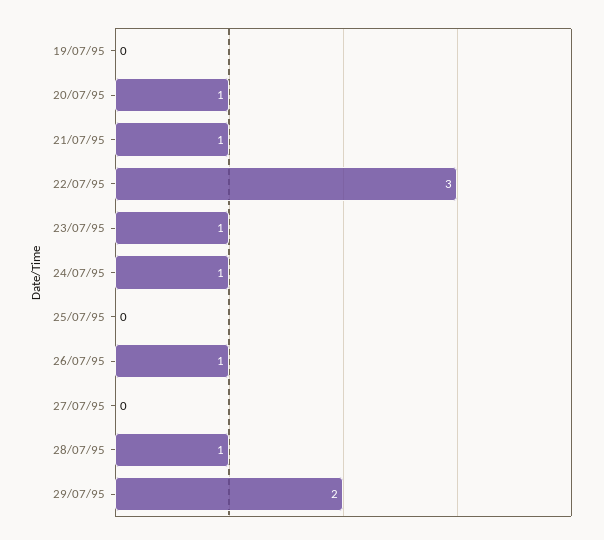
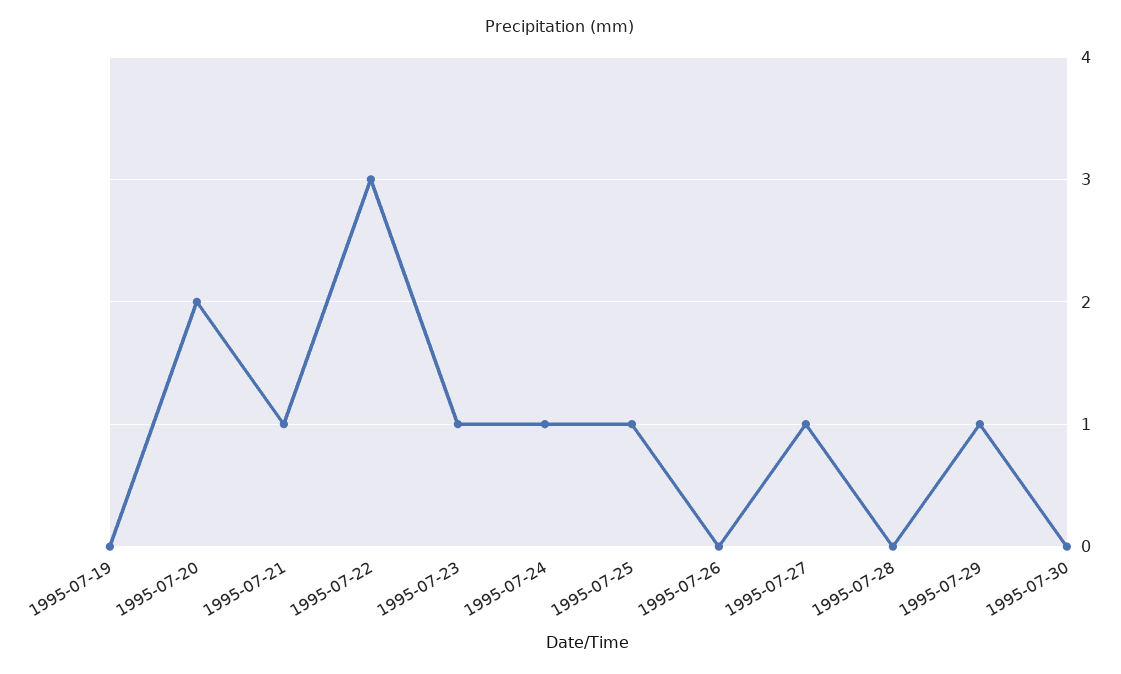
20/07/95: 1 -> 2
25/07/95: 0 -> 1
26/07/95: 1 -> 0
27/07/95: 0 -> 1
28/07/95: 1 -> 0
29/07/95: 2 -> 1
1995-07-30: none -> 0

